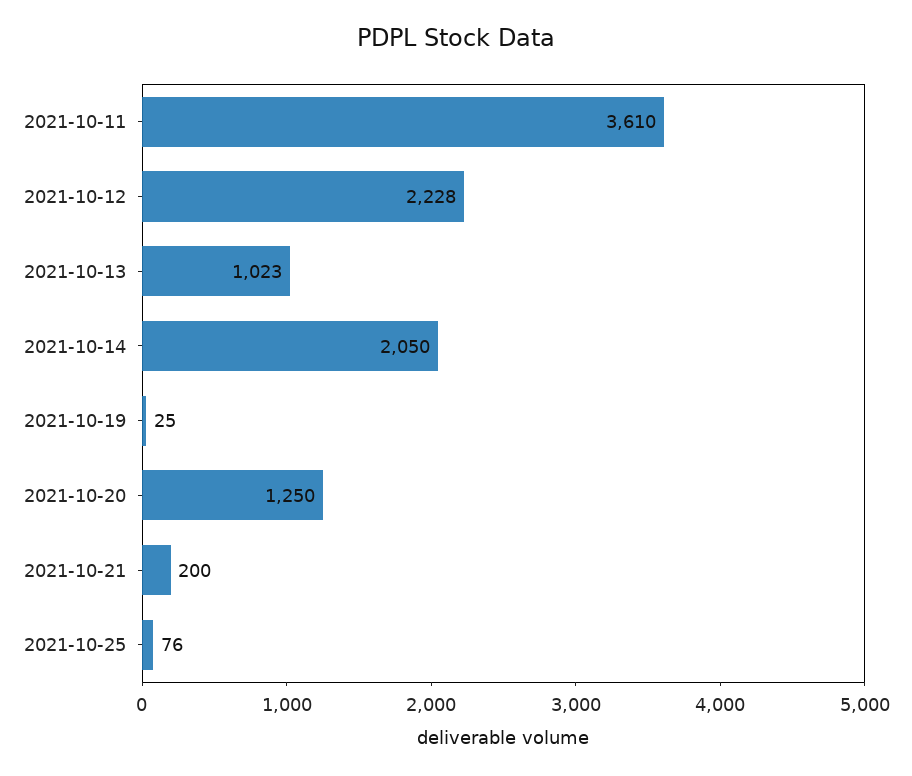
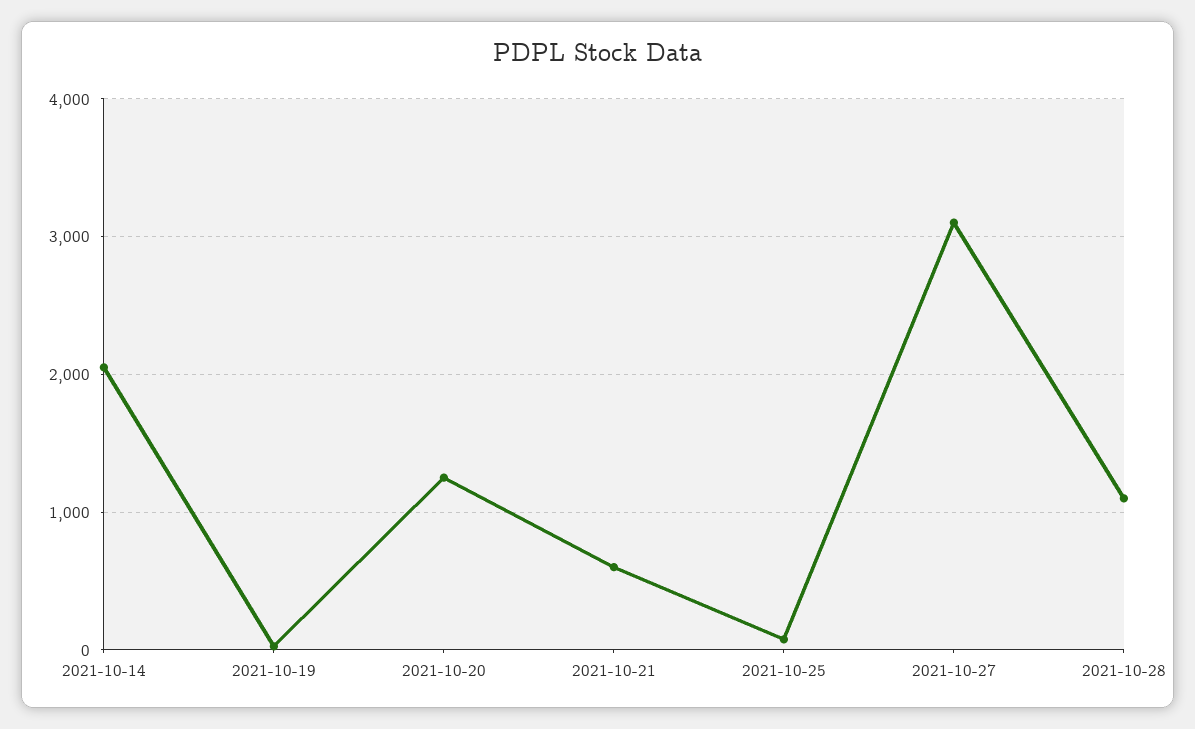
2021-10-11: 3610 -> none
2021-10-12: 2228 -> none
2021-10-13: 1023 -> none
2021-10-21: 200 -> 600
2021-10-27: none -> 3100
2021-10-28: none -> 1100

